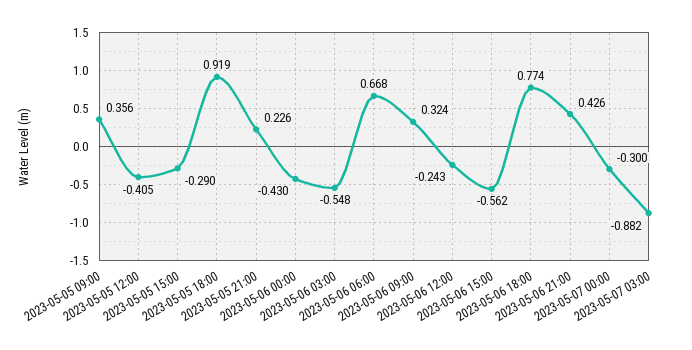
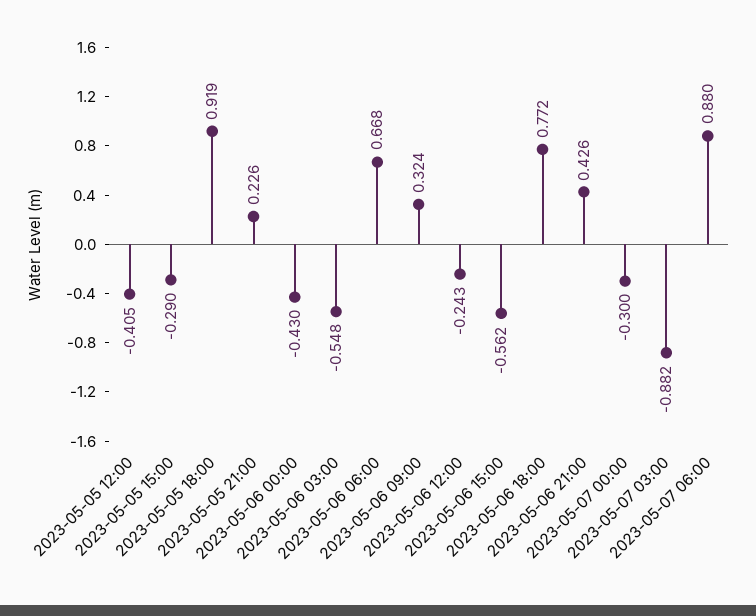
2023-05-05 09:00: 0.356 -> none
2023-05-06 18:00: 0.774 -> 0.772
2023-05-07 06:00: none -> 0.88

